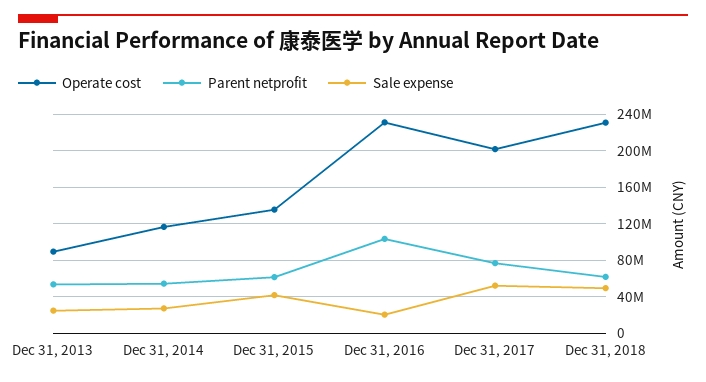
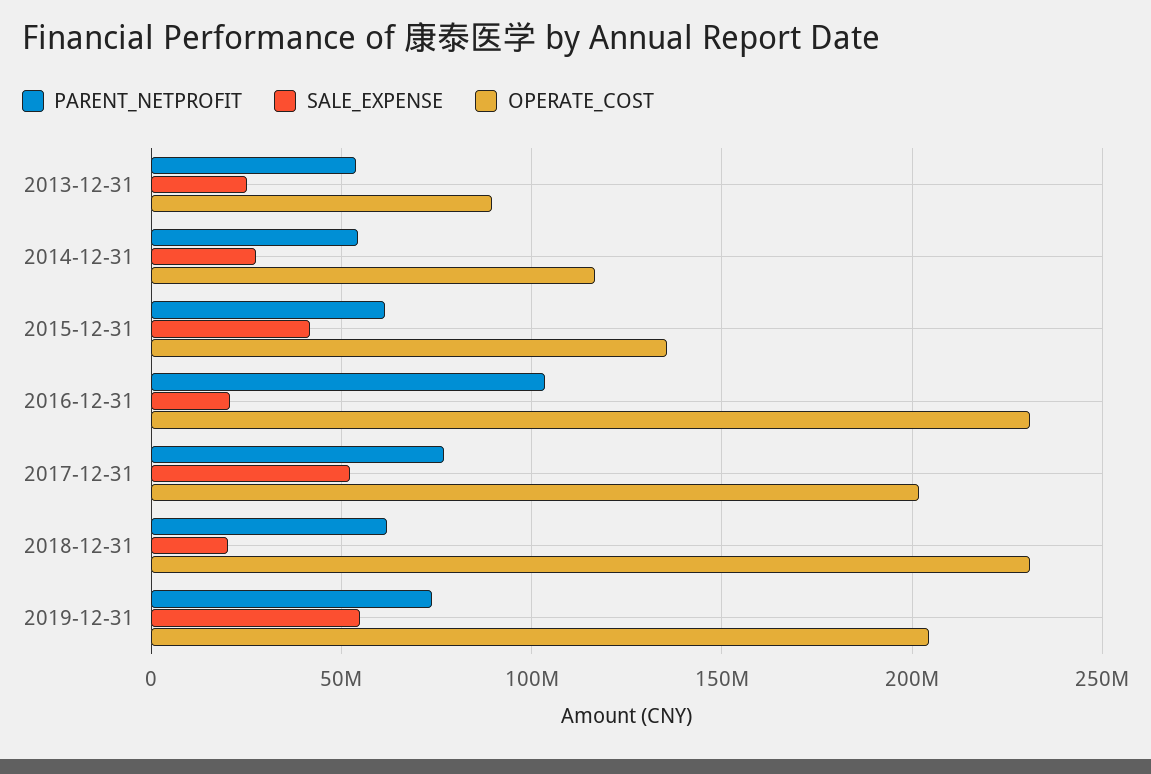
Sale expense, Dec 31, 2018: 50000000 -> 20000000
Parent netprofit, 2019-12-31: none -> 75000000
Sale expense, 2019-12-31: none -> 55000000
Operate cost, 2019-12-31: none -> 205000000

